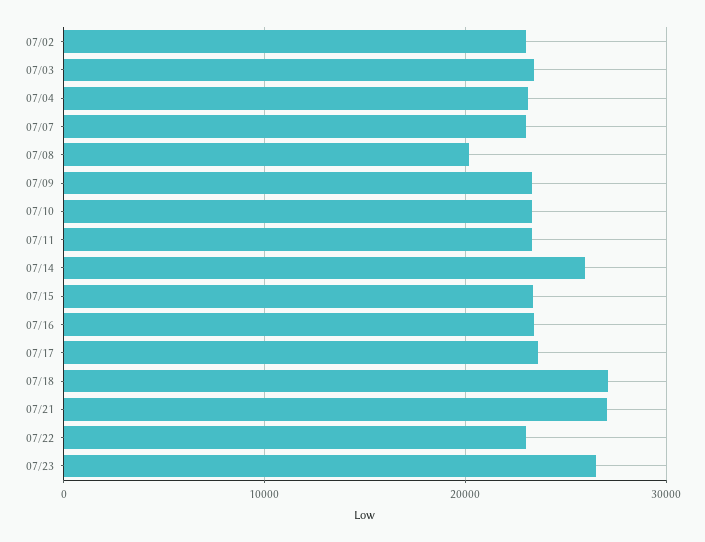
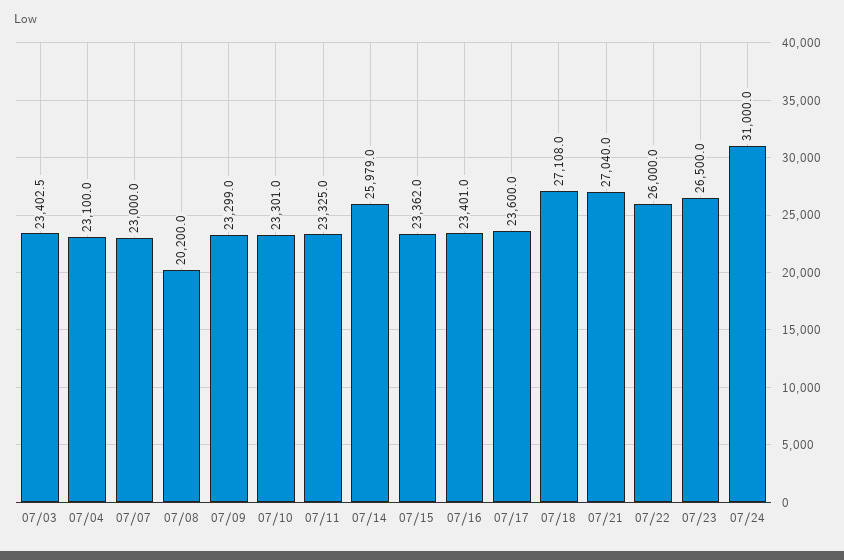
07/02: 23000 -> none
07/22: 23000 -> 26000
07/24: none -> 31000

